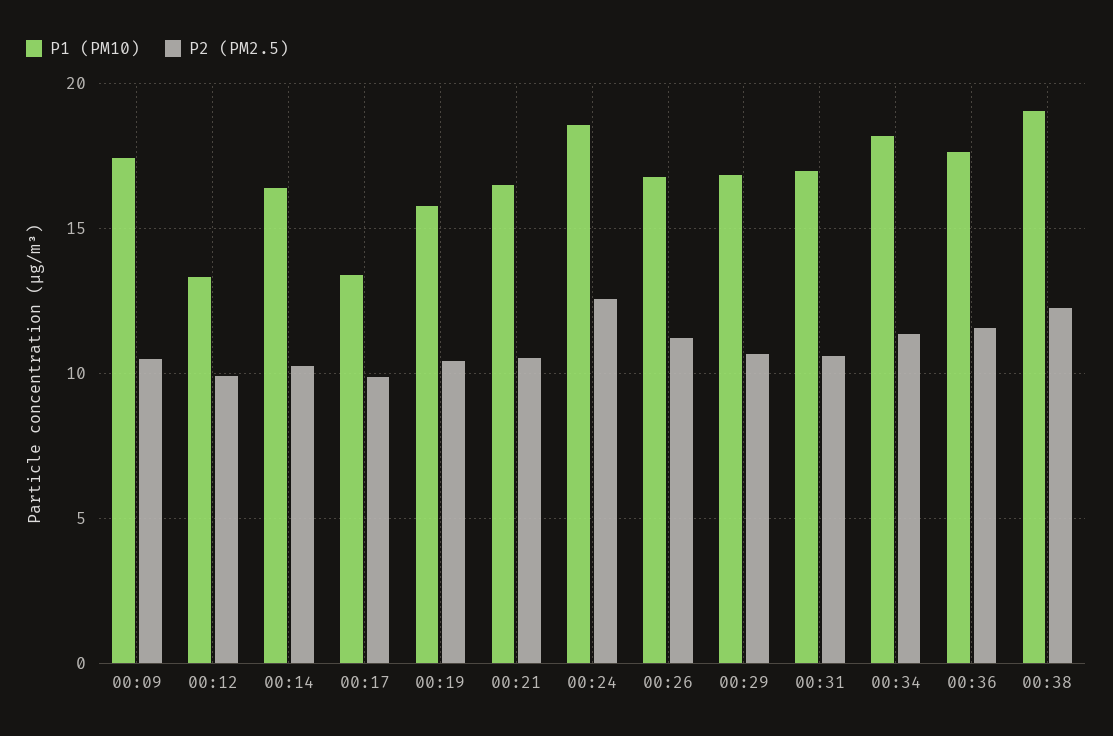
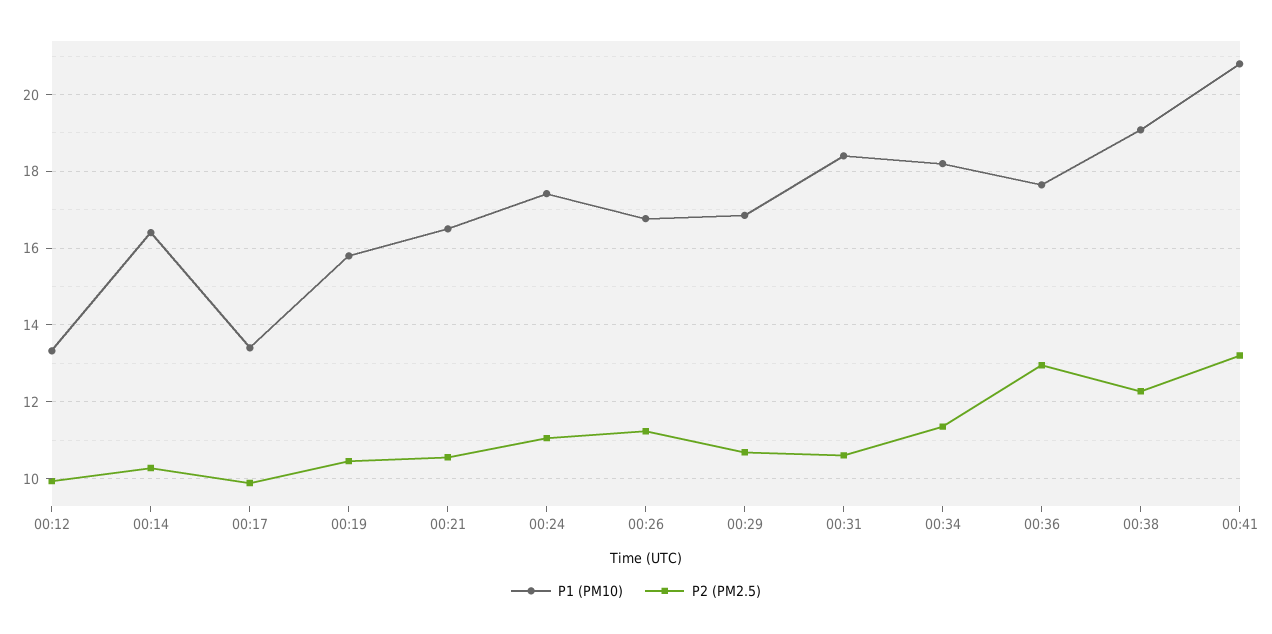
P1 (PM10), 00:09: 17.5 -> none
P2 (PM2.5), 00:09: 10.5 -> none
P1 (PM10), 00:24: 18.5 -> 17.4
P2 (PM2.5), 00:24: 12.5 -> 11
P1 (PM10), 00:31: 17 -> 18.4
P2 (PM2.5), 00:36: 11.5 -> 13
P1 (PM10), 00:41: none -> 20.8
P2 (PM2.5), 00:41: none -> 13.2

